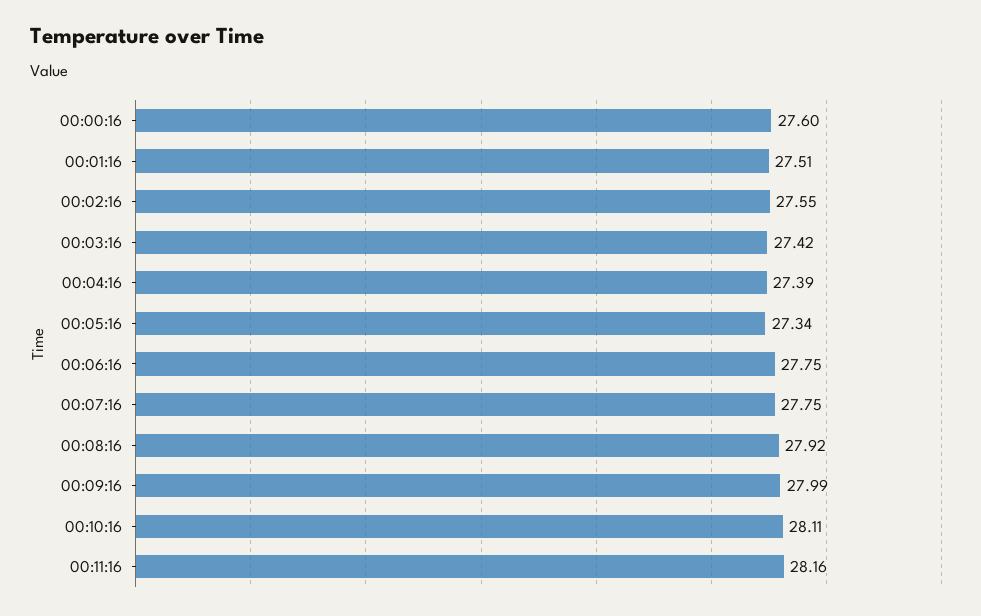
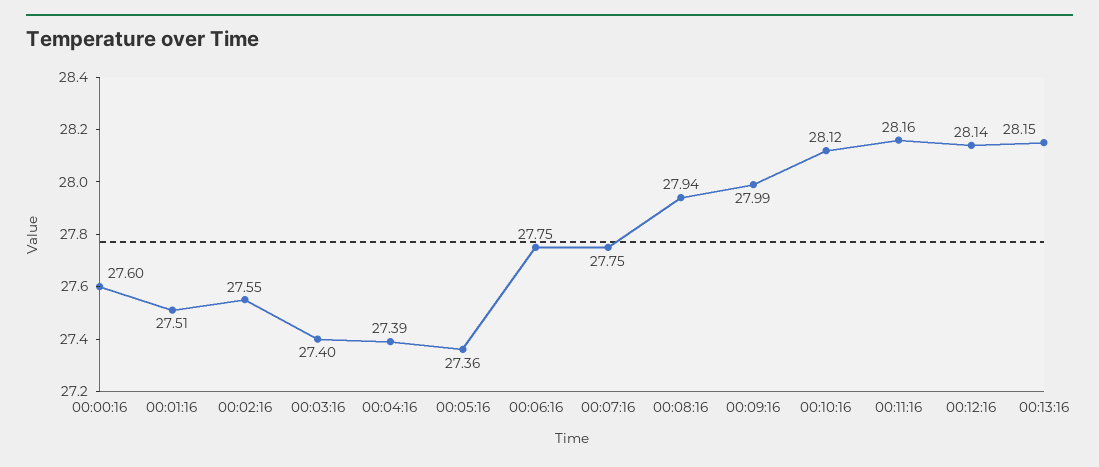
00:03:16: 27.42 -> 27.4
00:05:16: 27.34 -> 27.36
00:08:16: 27.92 -> 27.94
00:10:16: 28.11 -> 28.12
00:12:16: none -> 28.14
00:13:16: none -> 28.15

